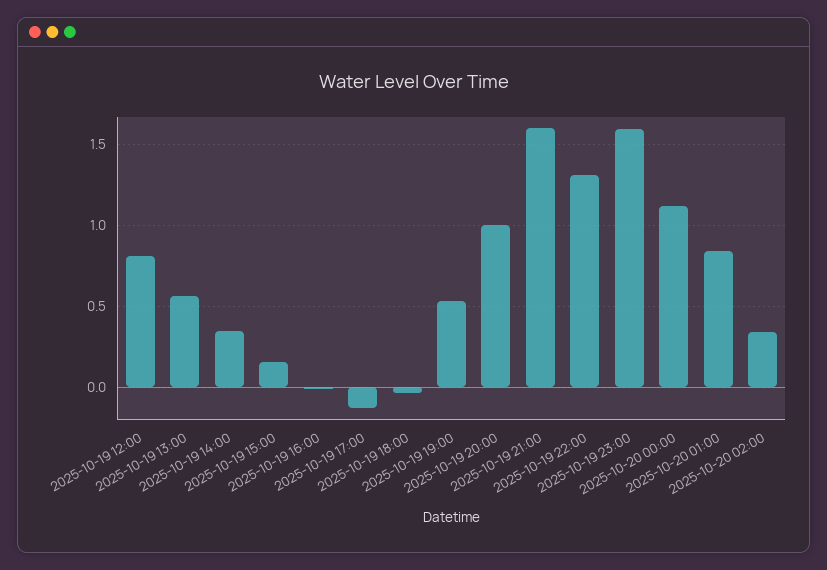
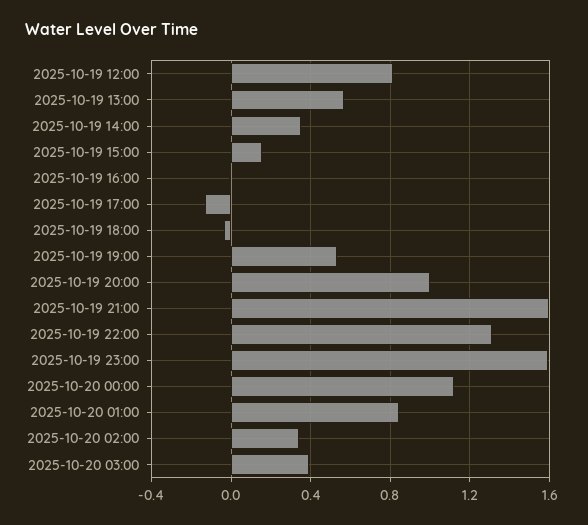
2025-10-20 03:00: none -> 0.4

